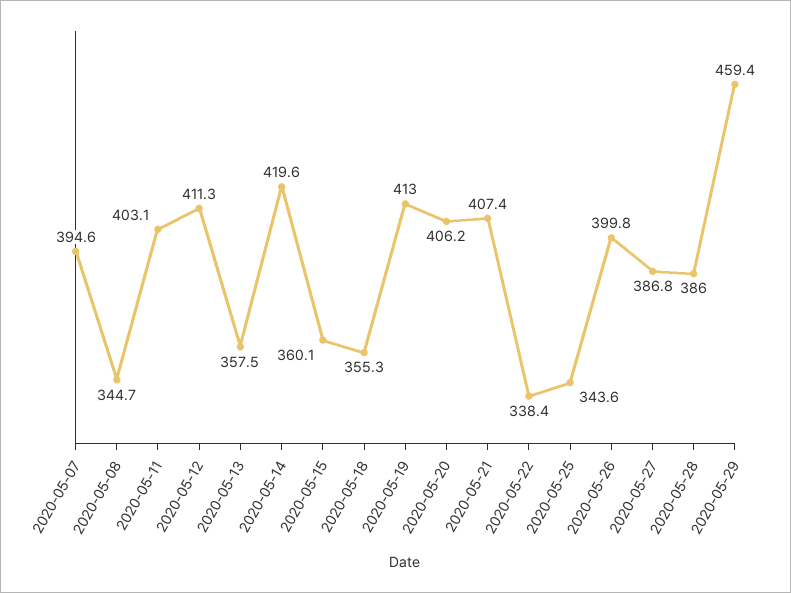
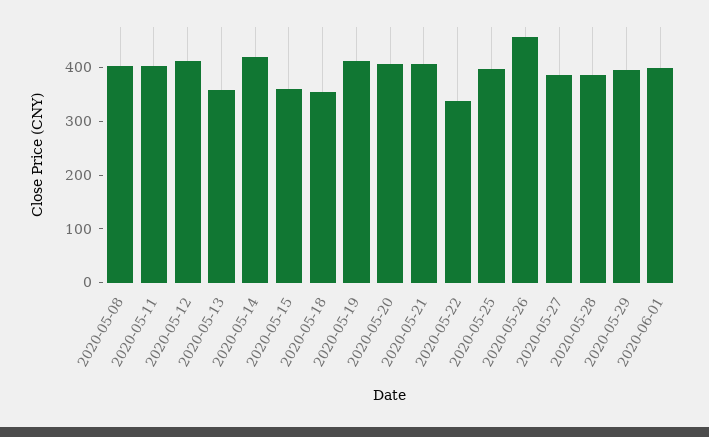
2020-05-07: 394.6 -> none
2020-05-08: 344.7 -> 400
2020-05-25: 343.6 -> 400
2020-05-26: 399.8 -> 460
2020-05-29: 459.4 -> 400
2020-06-01: none -> 400

